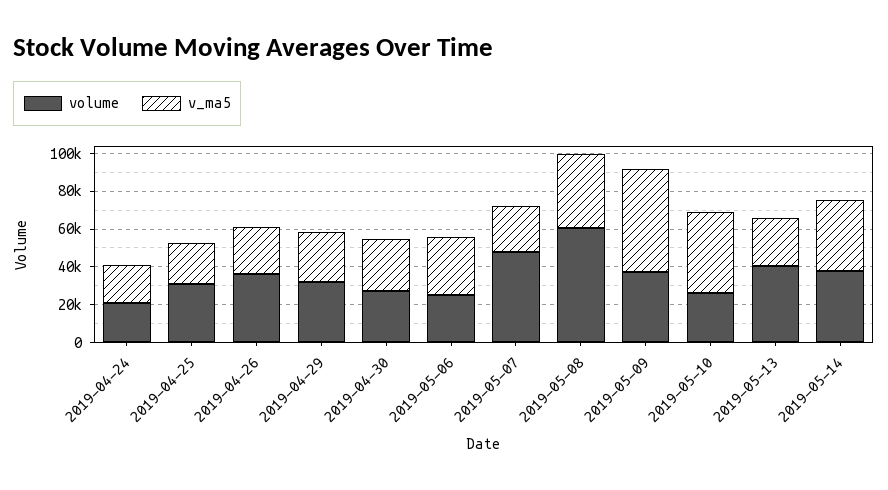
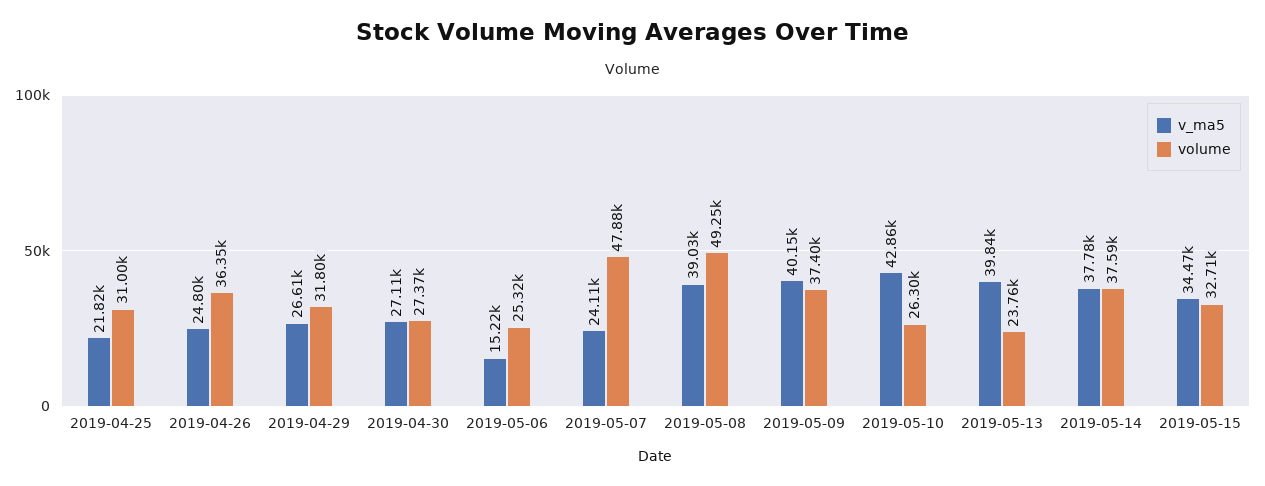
volume, 2019-04-24: 20000 -> none
v_ma5, 2019-04-24: 20000 -> none
v_ma5, 2019-05-06: 30000 -> 15220
volume, 2019-05-08: 60000 -> 49250
v_ma5, 2019-05-09: 55000 -> 40150
volume, 2019-05-13: 40000 -> 23760
v_ma5, 2019-05-13: 25000 -> 39840
v_ma5, 2019-05-15: none -> 34470
volume, 2019-05-15: none -> 32710

